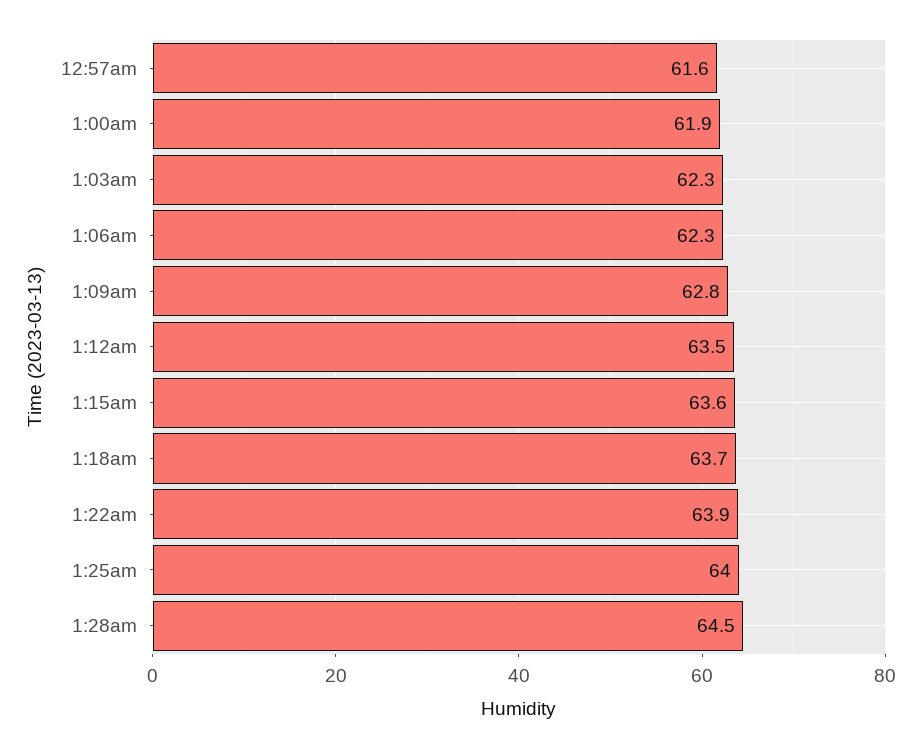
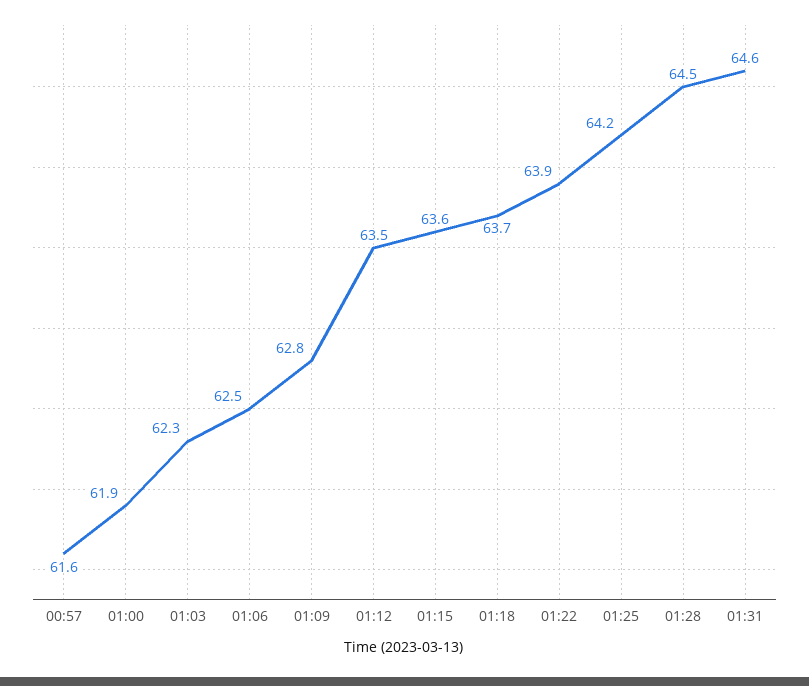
1:06am: 62.3 -> 62.5
1:25am: 64 -> 64.2
01:31: none -> 64.6

